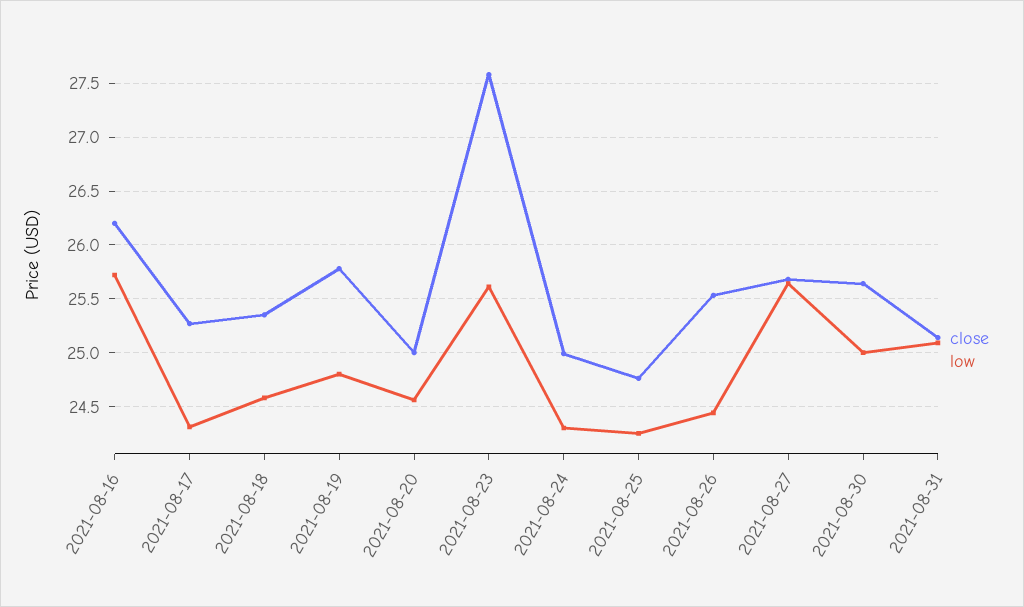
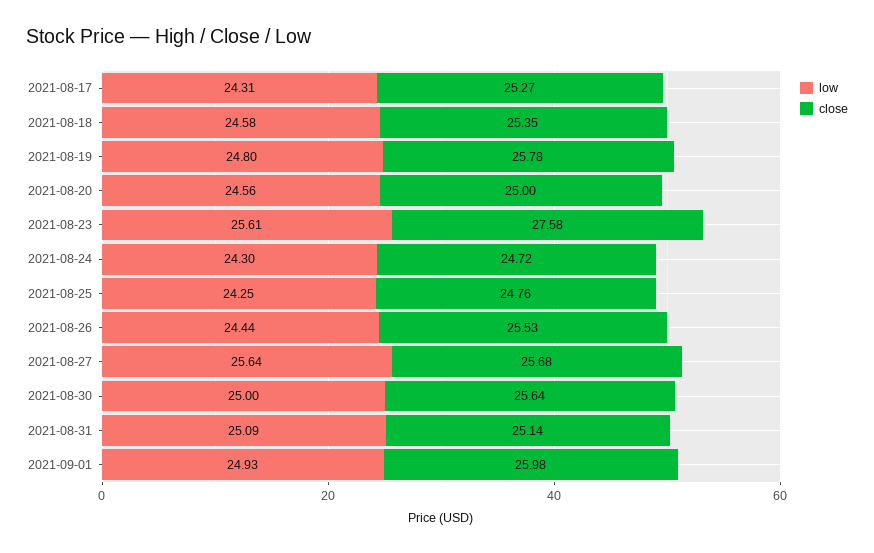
close, 2021-08-16: 26.2 -> none
low, 2021-08-16: 25.7 -> none
close, 2021-08-24: 25 -> 24.72
low, 2021-09-01: none -> 24.93
close, 2021-09-01: none -> 25.98

